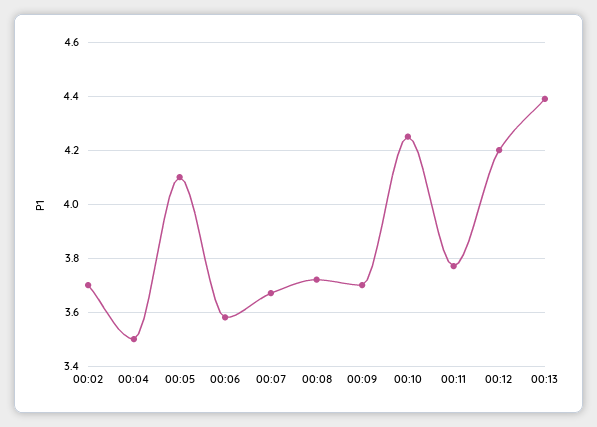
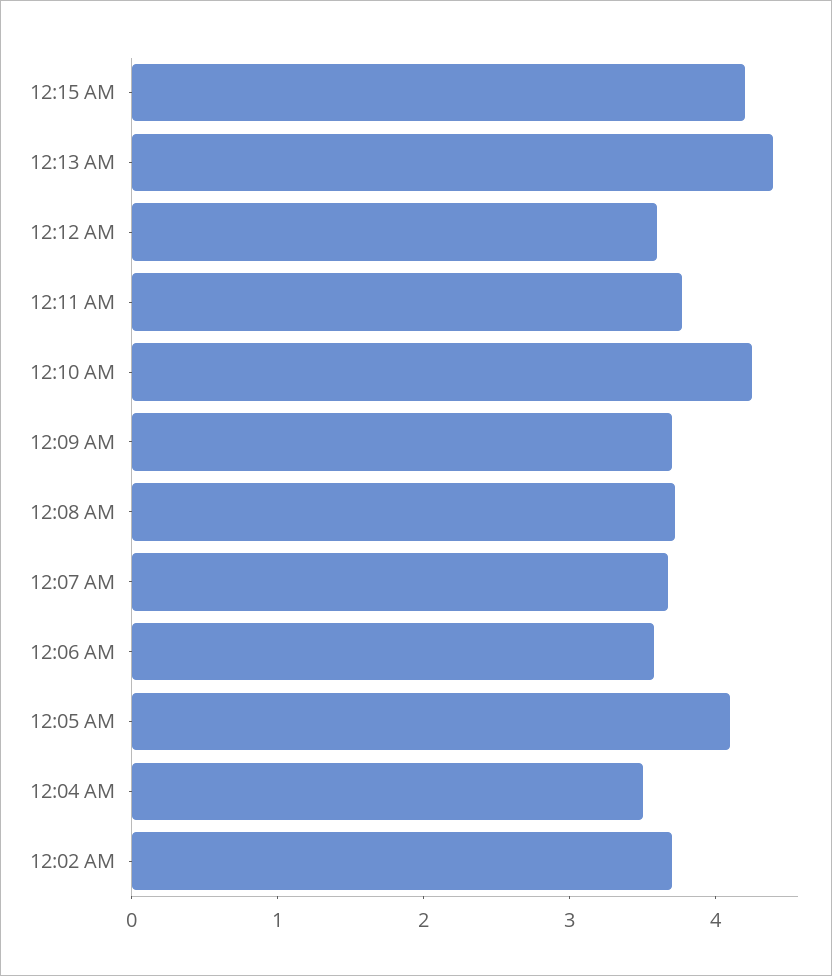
00:12: 4.2 -> 3.6
12:15 AM: none -> 4.2

